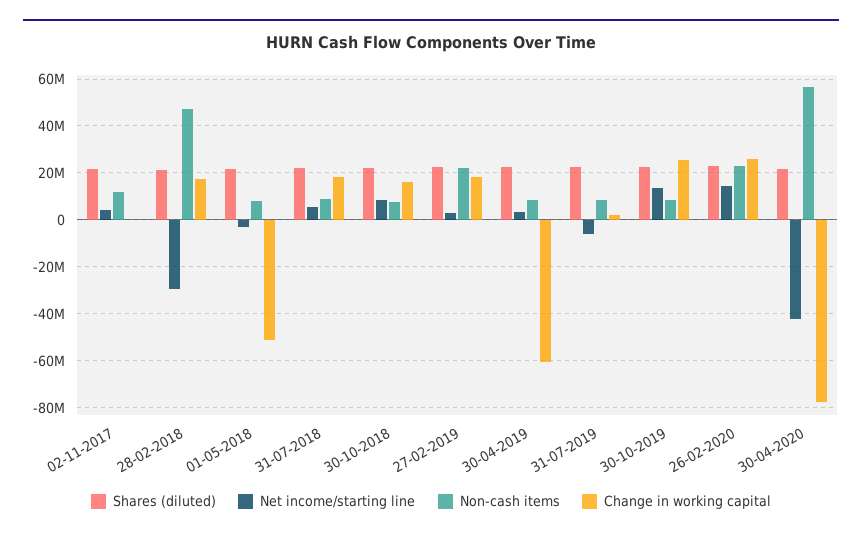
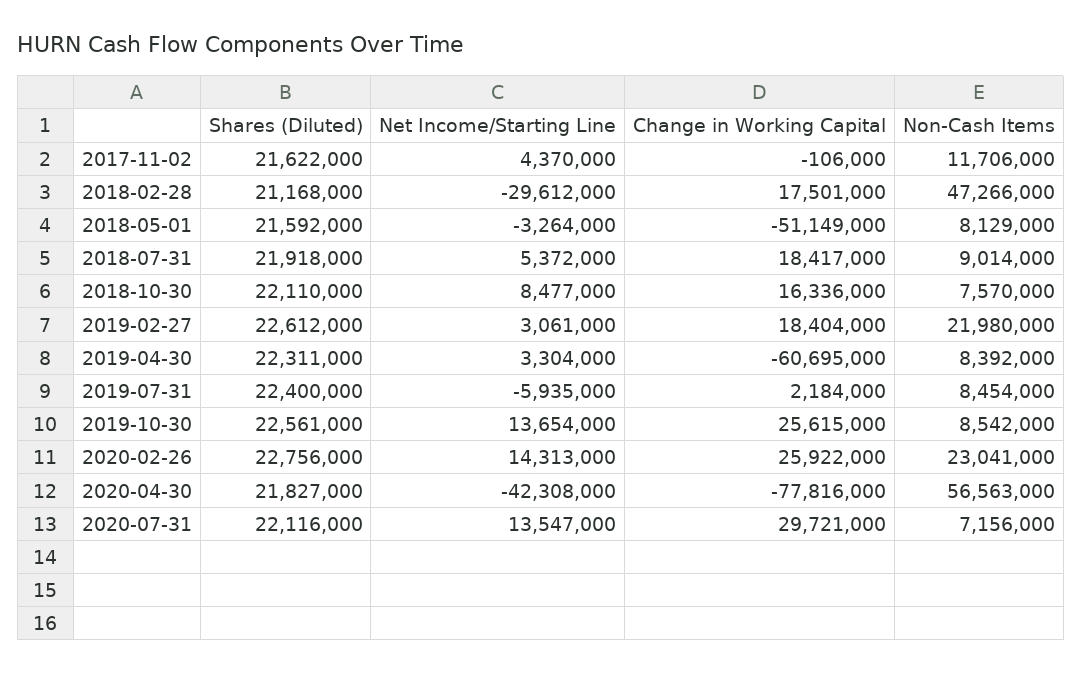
Shares (diluted), 2020-07-31: none -> 22116000
Net income/starting line, 2020-07-31: none -> 13547000
Change in working capital, 2020-07-31: none -> 29721000
Non-cash items, 2020-07-31: none -> 7156000

